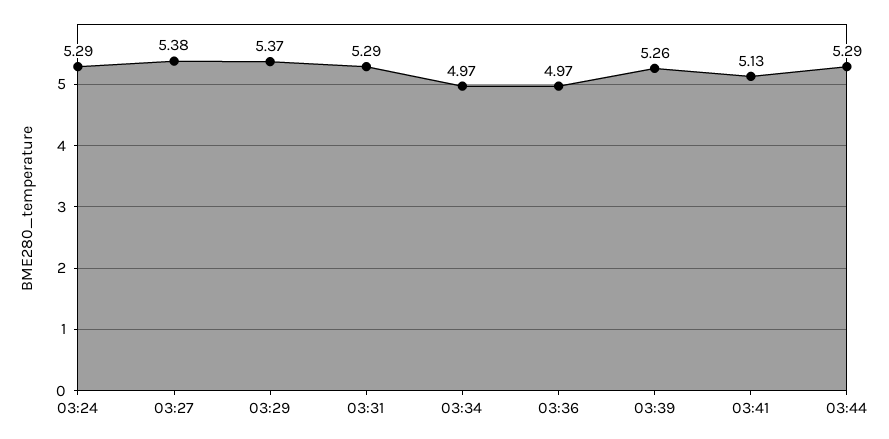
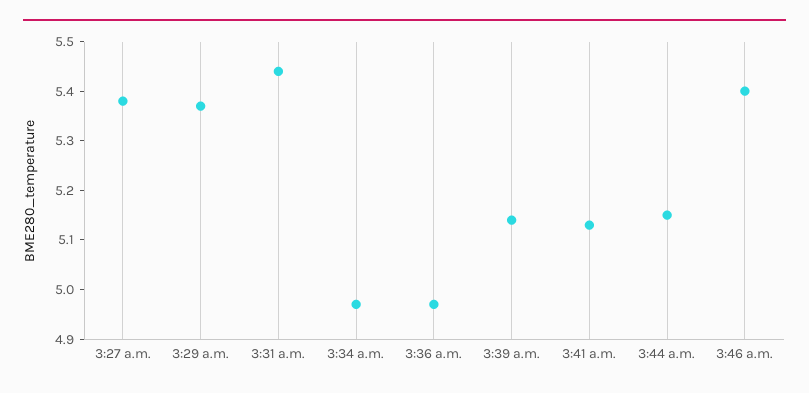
03:24: 5.29 -> none
03:31: 5.29 -> 5.45
03:39: 5.26 -> 5.15
03:44: 5.29 -> 5.15
3:46 a.m.: none -> 5.4

